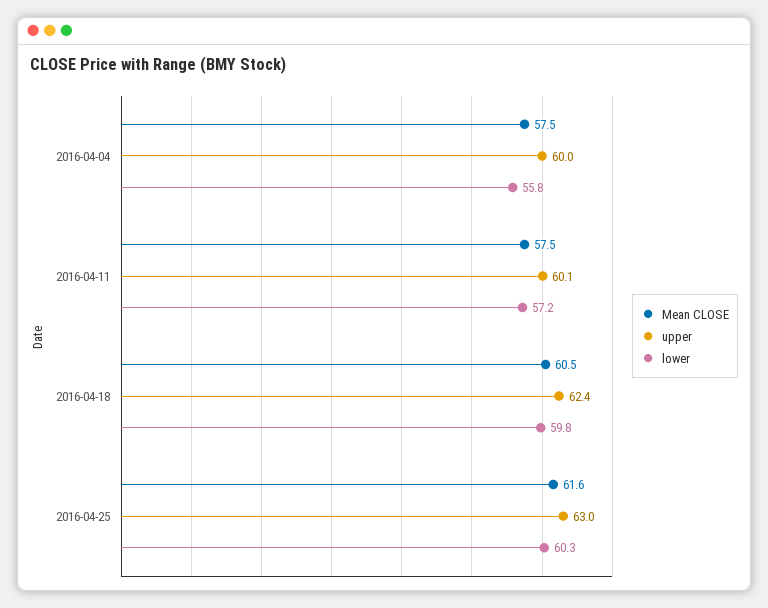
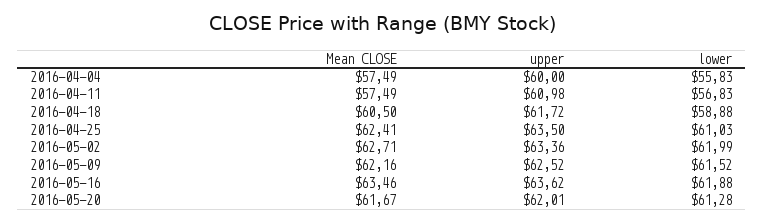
upper, 2016-04-11: 60.1 -> 60.98
lower, 2016-04-11: 57.2 -> 56.83
upper, 2016-04-18: 62.4 -> 61.72
lower, 2016-04-18: 59.8 -> 58.88
Mean CLOSE, 2016-04-25: 61.6 -> 62.41
upper, 2016-04-25: 63 -> 63.5
lower, 2016-04-25: 60.3 -> 61.03
Mean CLOSE, 2016-05-02: none -> 62.71
upper, 2016-05-02: none -> 63.36
lower, 2016-05-02: none -> 61.99
Mean CLOSE, 2016-05-09: none -> 62.16
upper, 2016-05-09: none -> 62.52
lower, 2016-05-09: none -> 61.52
Mean CLOSE, 2016-05-16: none -> 63.46
upper, 2016-05-16: none -> 63.62
lower, 2016-05-16: none -> 61.88
Mean CLOSE, 2016-05-20: none -> 61.67
upper, 2016-05-20: none -> 62.01
lower, 2016-05-20: none -> 61.28

